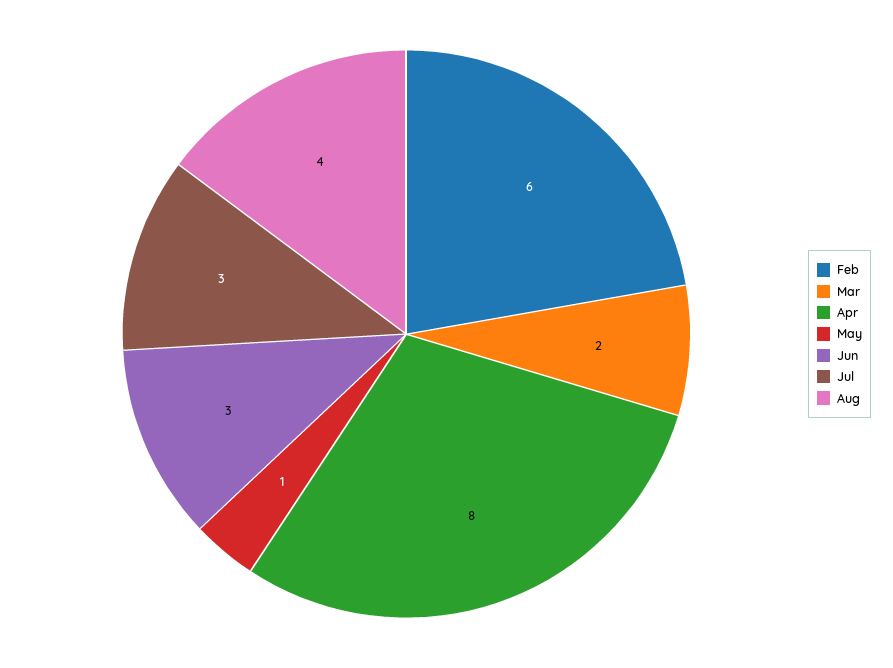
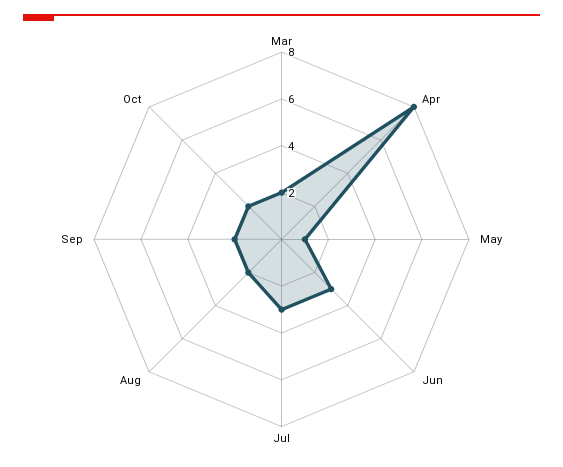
Feb: 6 -> none
Aug: 4 -> 2
Sep: none -> 2
Oct: none -> 2

